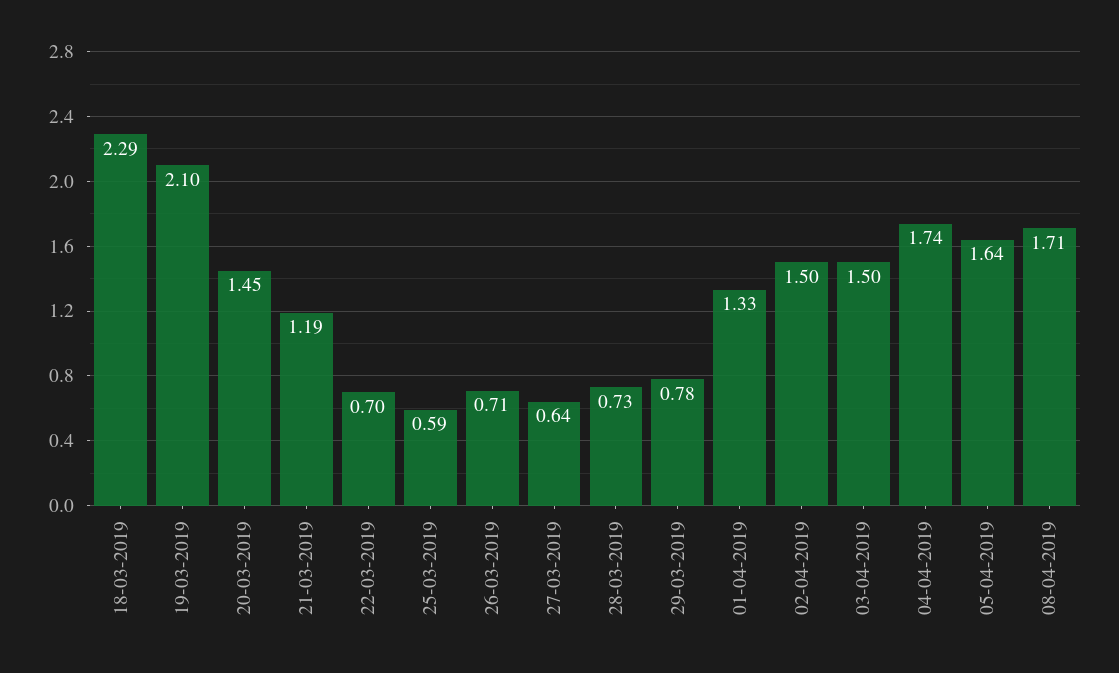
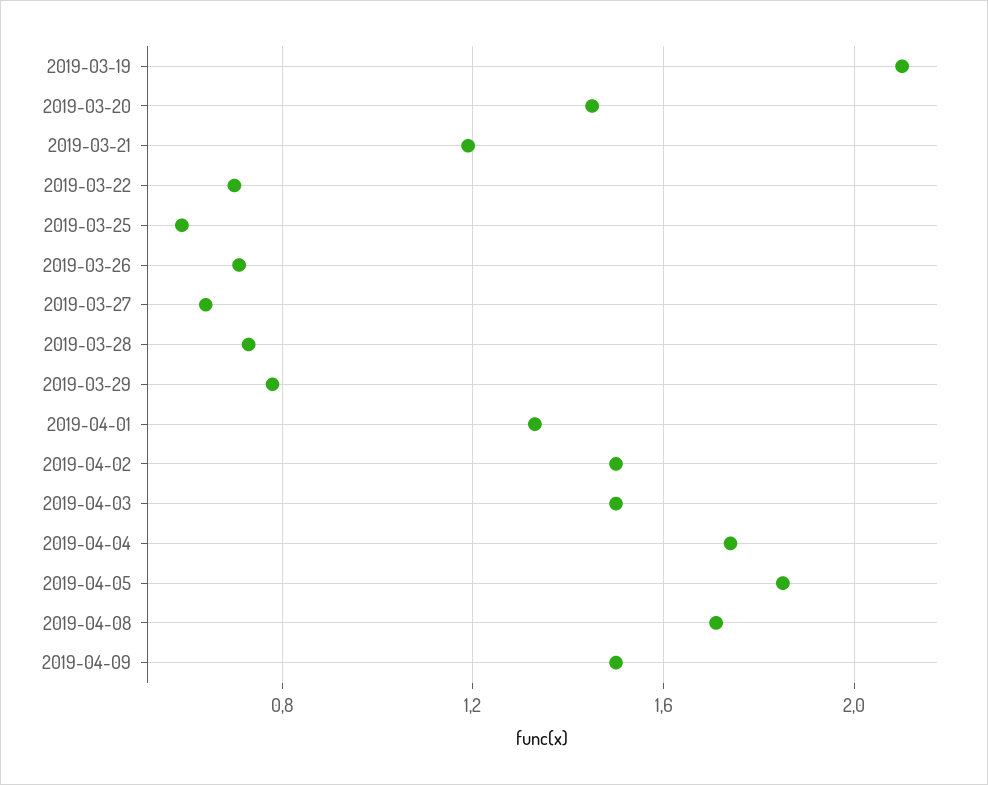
18-03-2019: 2.29 -> none
05-04-2019: 1.64 -> 1.85
2019-04-09: none -> 1.5

